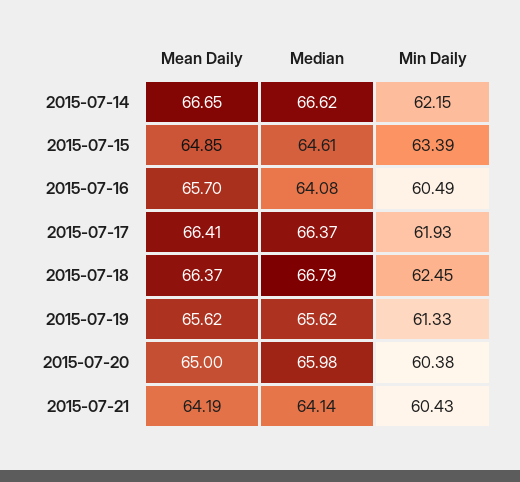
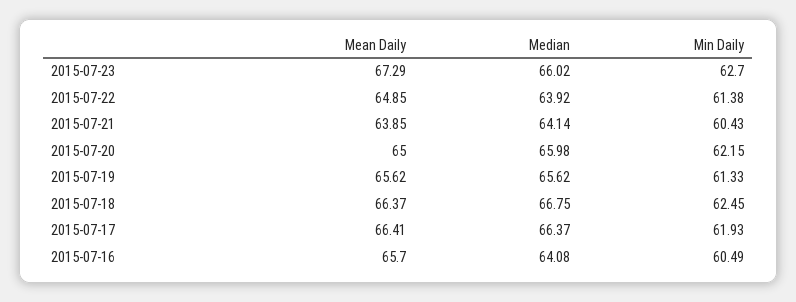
Mean Daily, 2015-07-14: 66.65 -> none
Median, 2015-07-14: 66.62 -> none
Min Daily, 2015-07-14: 62.15 -> none
Mean Daily, 2015-07-15: 64.85 -> none
Median, 2015-07-15: 64.61 -> none
Min Daily, 2015-07-15: 63.39 -> none
Median, 2015-07-18: 66.79 -> 66.75
Min Daily, 2015-07-20: 60.38 -> 62.15
Mean Daily, 2015-07-21: 64.19 -> 63.85
Mean Daily, 2015-07-23: none -> 67.29
Median, 2015-07-23: none -> 66.02
Min Daily, 2015-07-23: none -> 62.7
Mean Daily, 2015-07-22: none -> 64.85
Median, 2015-07-22: none -> 63.92
Min Daily, 2015-07-22: none -> 61.38

